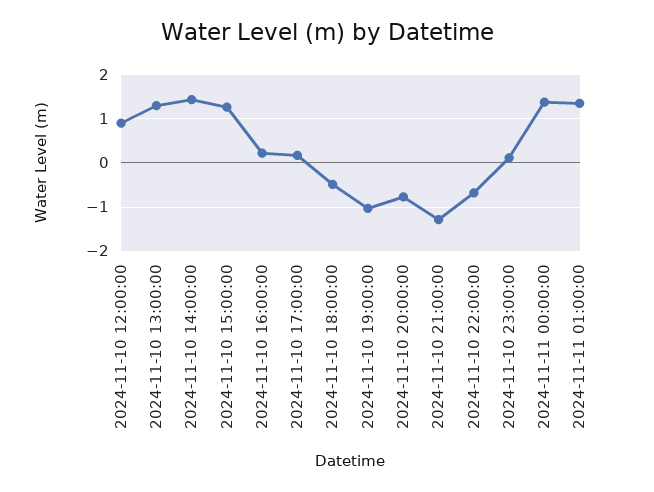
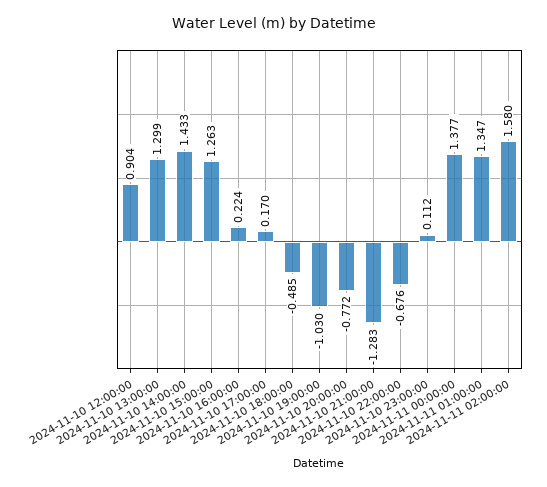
2024-11-11 02:00:00: none -> 1.58

